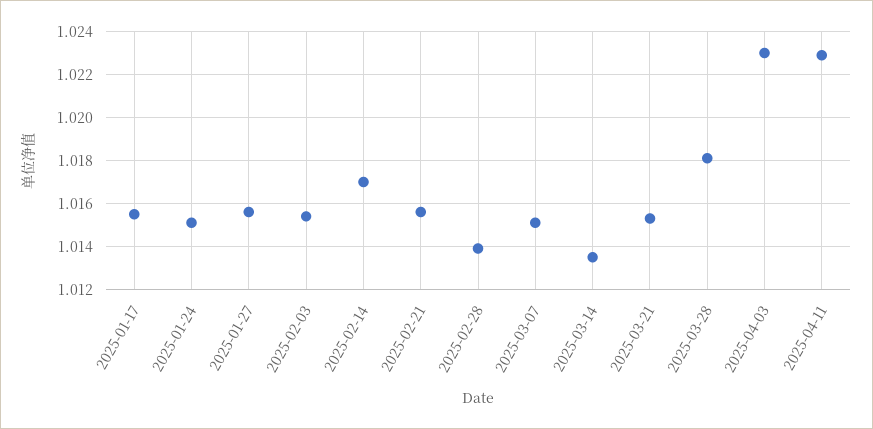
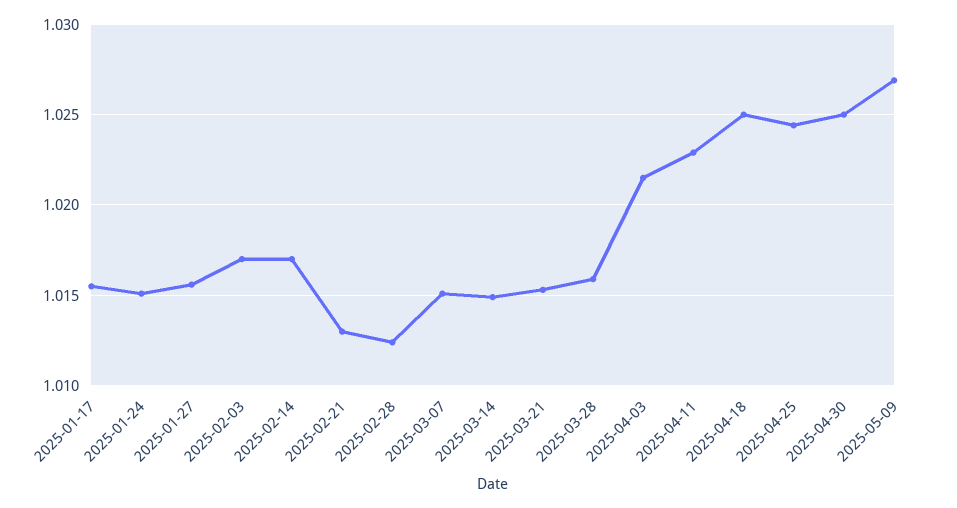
2025-02-03: 1.0155 -> 1.017
2025-02-21: 1.0155 -> 1.013
2025-02-28: 1.014 -> 1.0125
2025-03-14: 1.0135 -> 1.015
2025-03-28: 1.018 -> 1.016
2025-04-03: 1.023 -> 1.0215
2025-04-18: none -> 1.025
2025-04-25: none -> 1.0245
2025-04-30: none -> 1.025
2025-05-09: none -> 1.027

